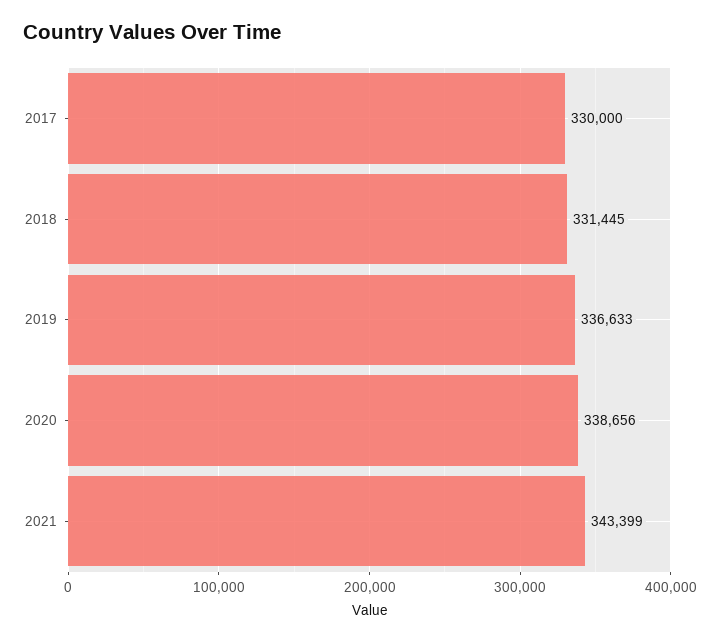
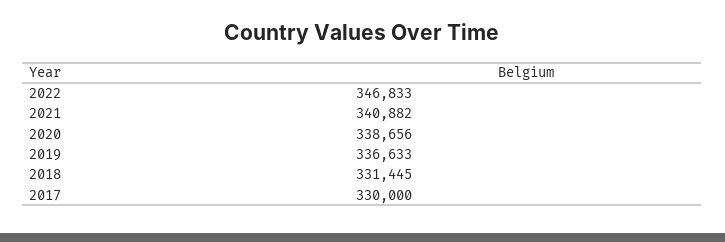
2021: 343399 -> 340882
2022: none -> 346833

